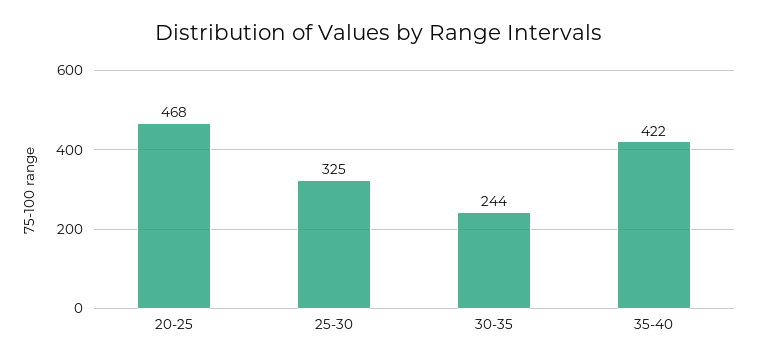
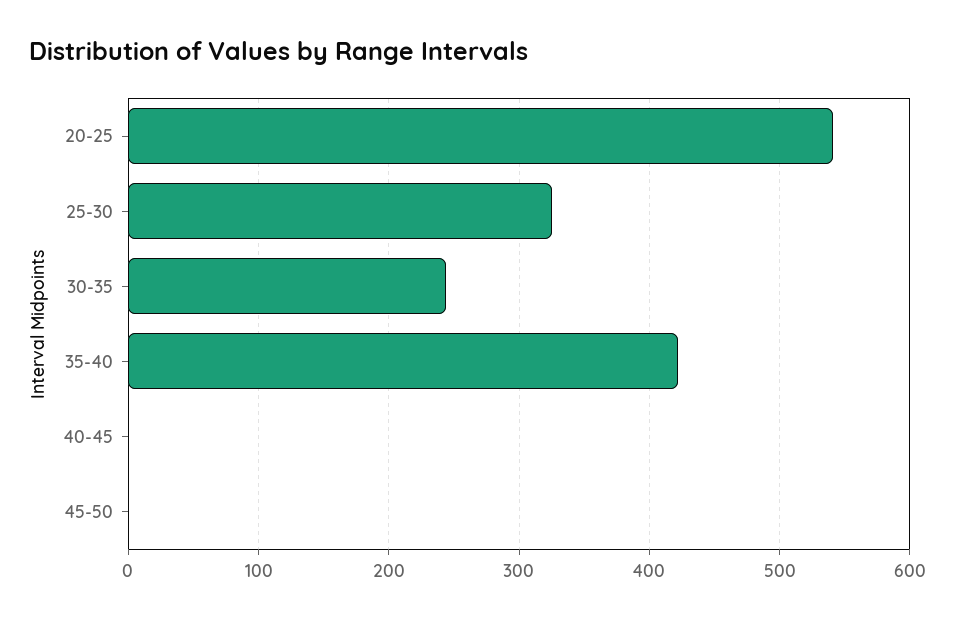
20-25: 468 -> 540
40-45: none -> 0
45-50: none -> 0

